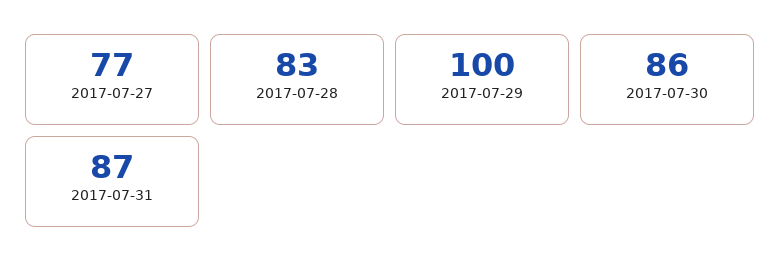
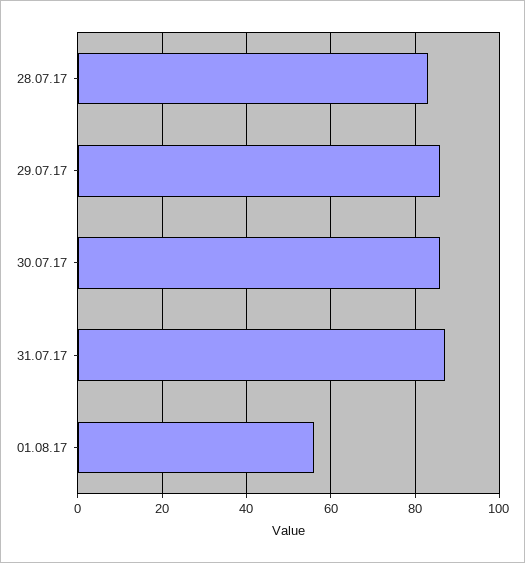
2017-07-27: 77 -> none
2017-07-29: 100 -> 85
01.08.17: none -> 55

